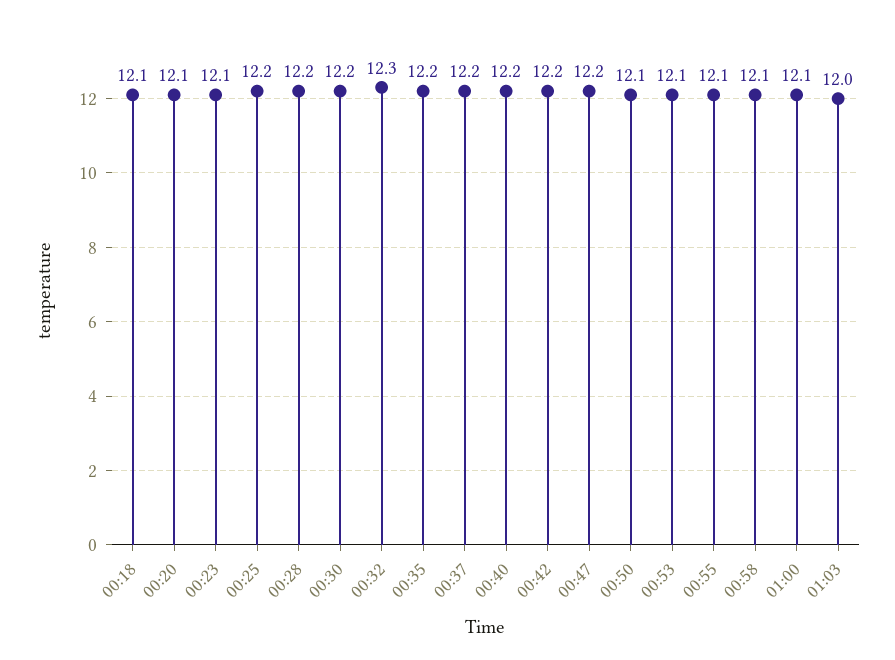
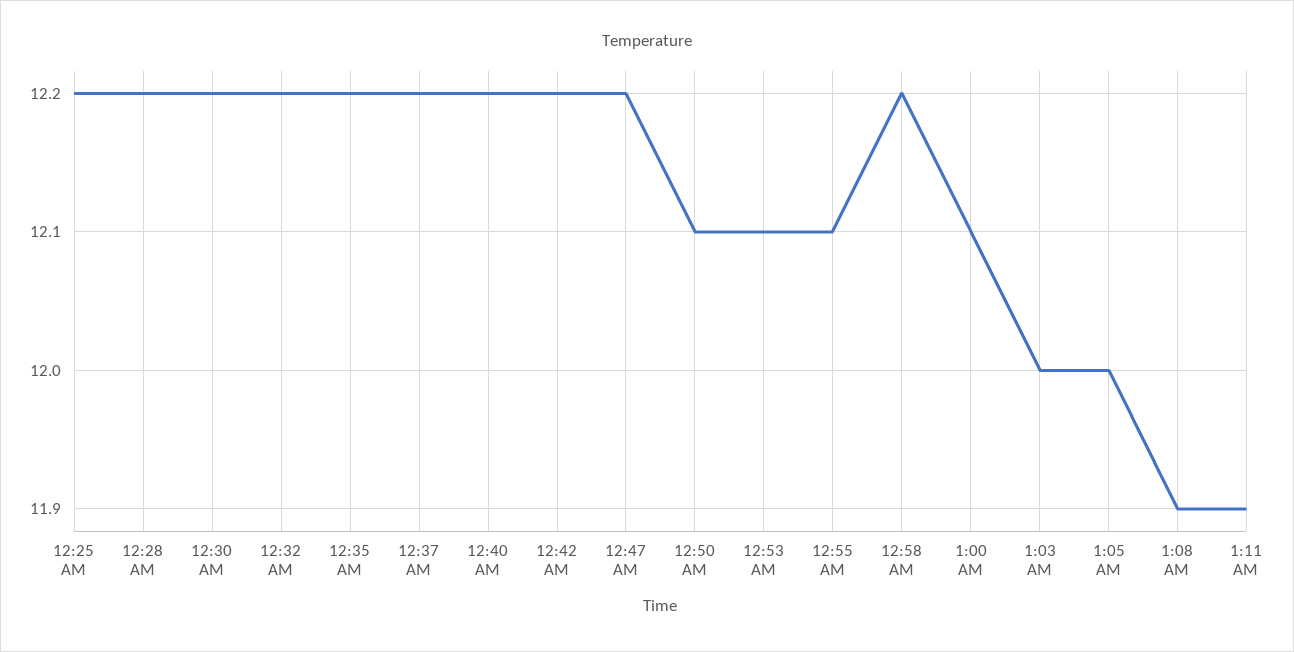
00:18: 12.1 -> none
00:20: 12.1 -> none
00:23: 12.1 -> none
00:32: 12.3 -> 12.2
00:58: 12.1 -> 12.2
1:05 AM: none -> 12
1:08 AM: none -> 11.9
1:11 AM: none -> 11.9

